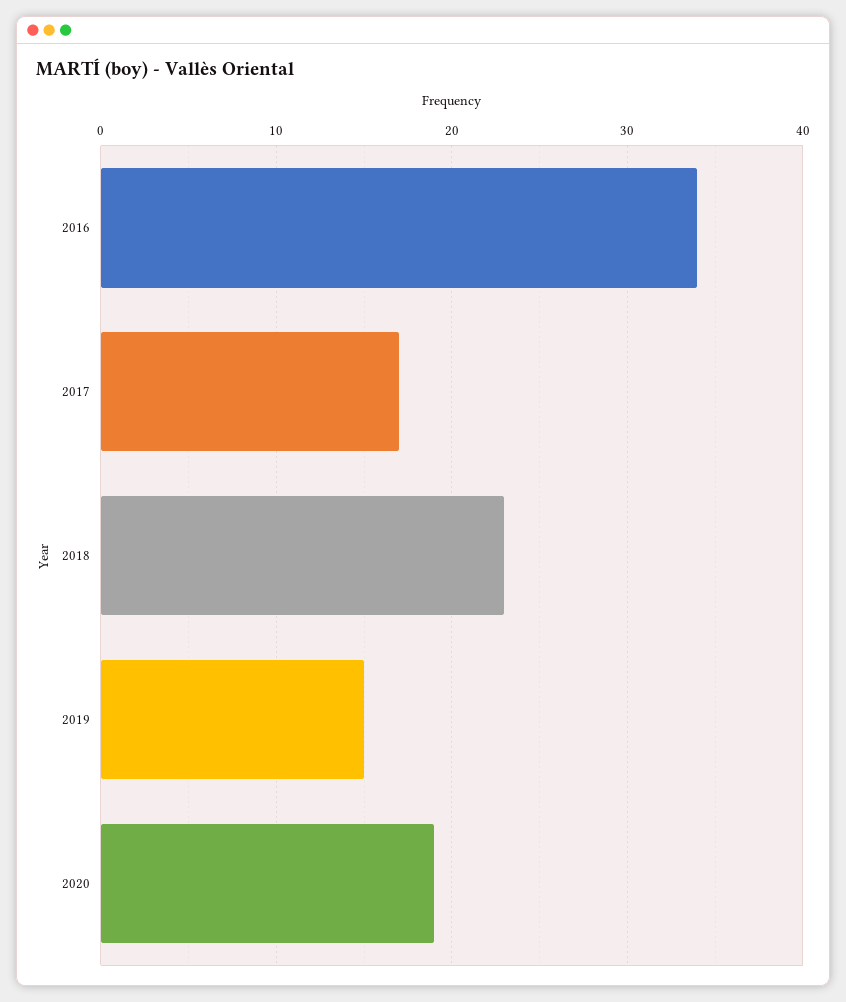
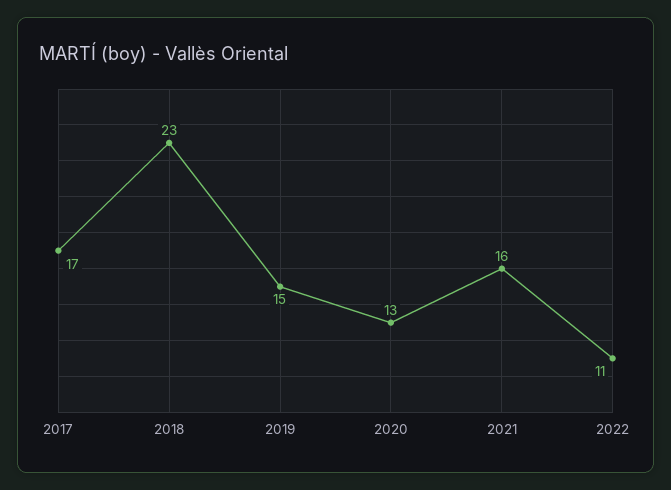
2016: 34 -> none
2020: 19 -> 13
2021: none -> 16
2022: none -> 11

